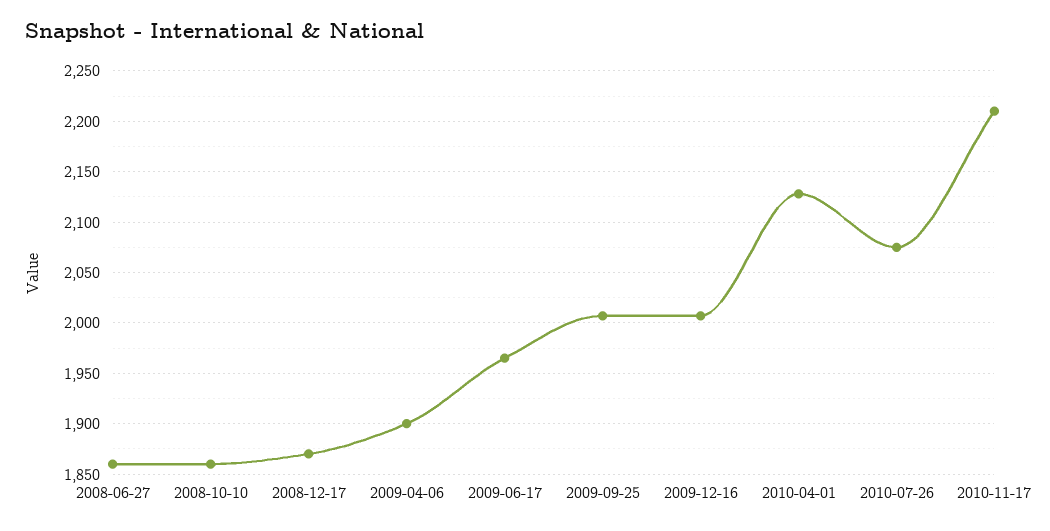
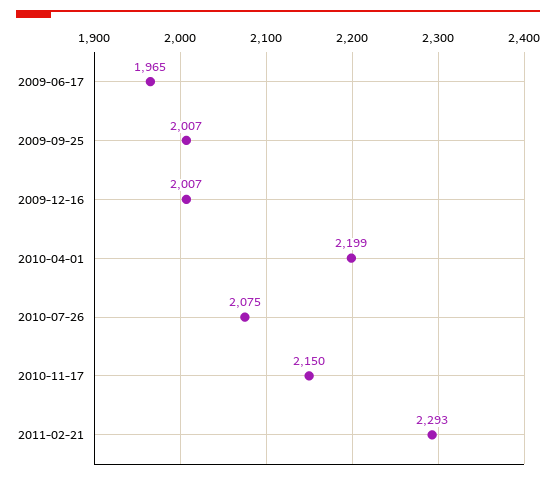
2008-06-27: 1860 -> none
2008-10-10: 1860 -> none
2008-12-17: 1870 -> none
2009-04-06: 1900 -> none
2010-04-01: 2130 -> 2199
2010-11-17: 2210 -> 2150
2011-02-21: none -> 2293

